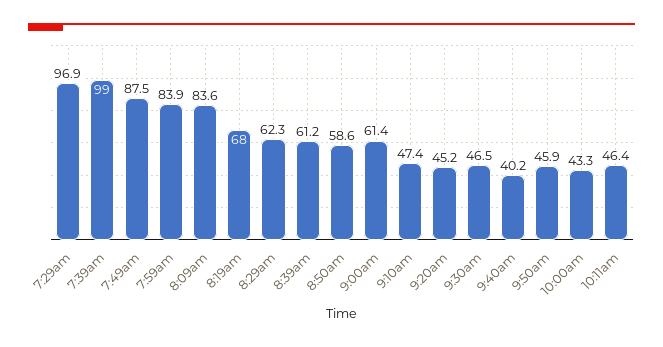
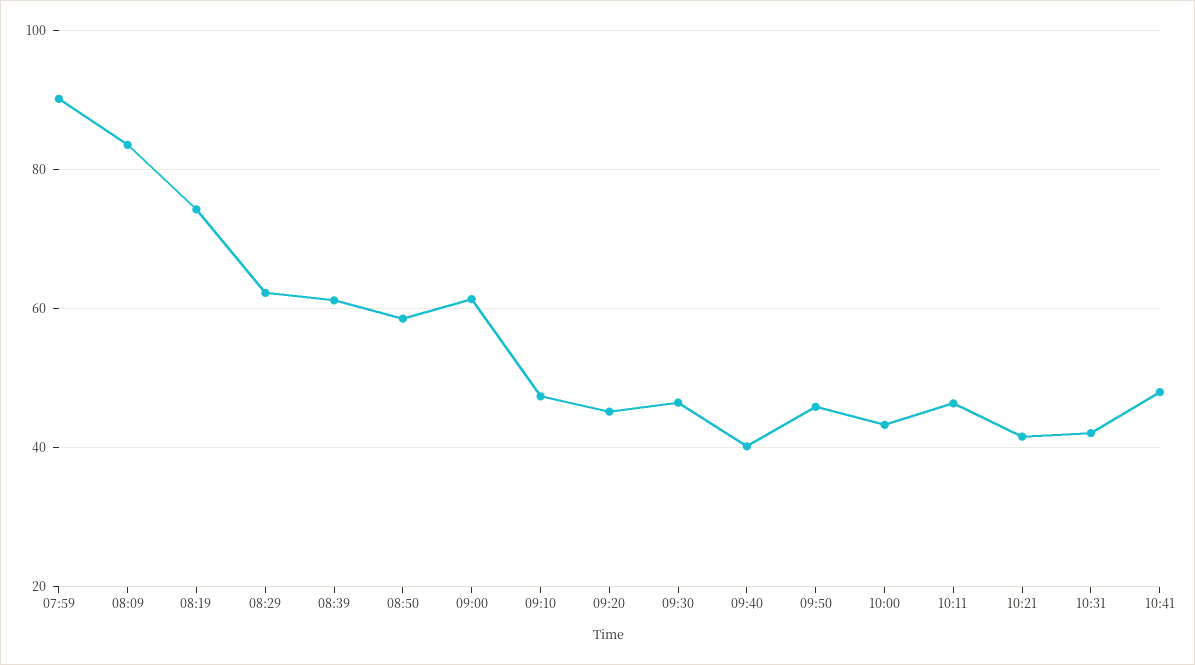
7:29am: 96.9 -> none
7:39am: 99 -> none
7:49am: 87.5 -> none
7:59am: 83.9 -> 90
8:19am: 68 -> 74
10:21: none -> 42
10:31: none -> 42
10:41: none -> 48

